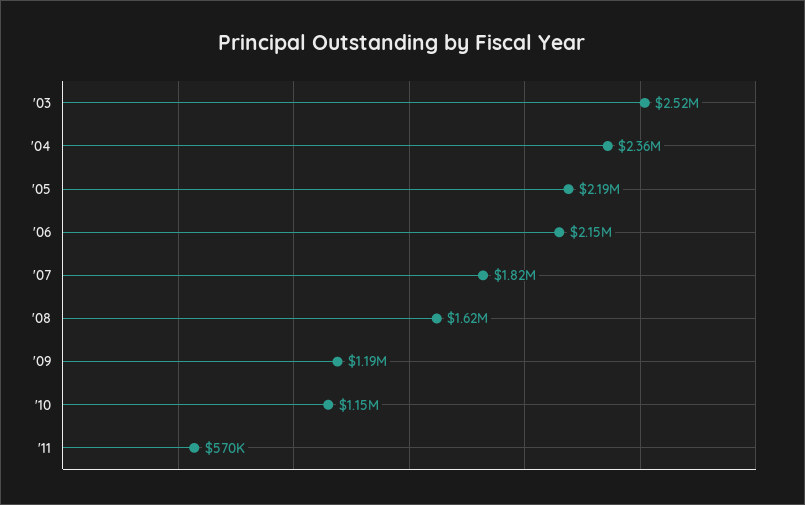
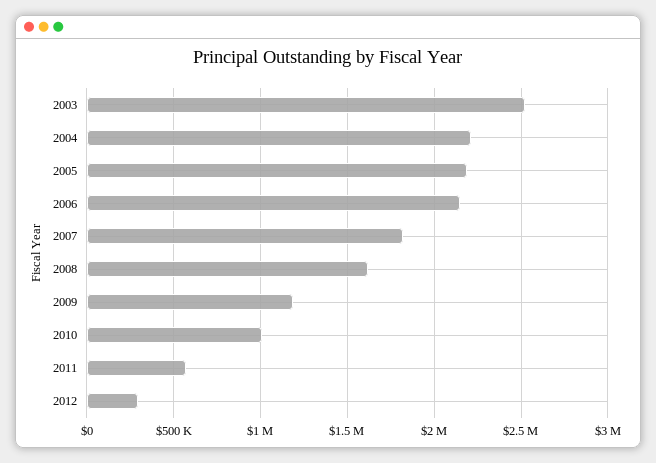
'04: 2360000 -> 2200000
'10: 1150000 -> 1000000
2012: none -> 300000

